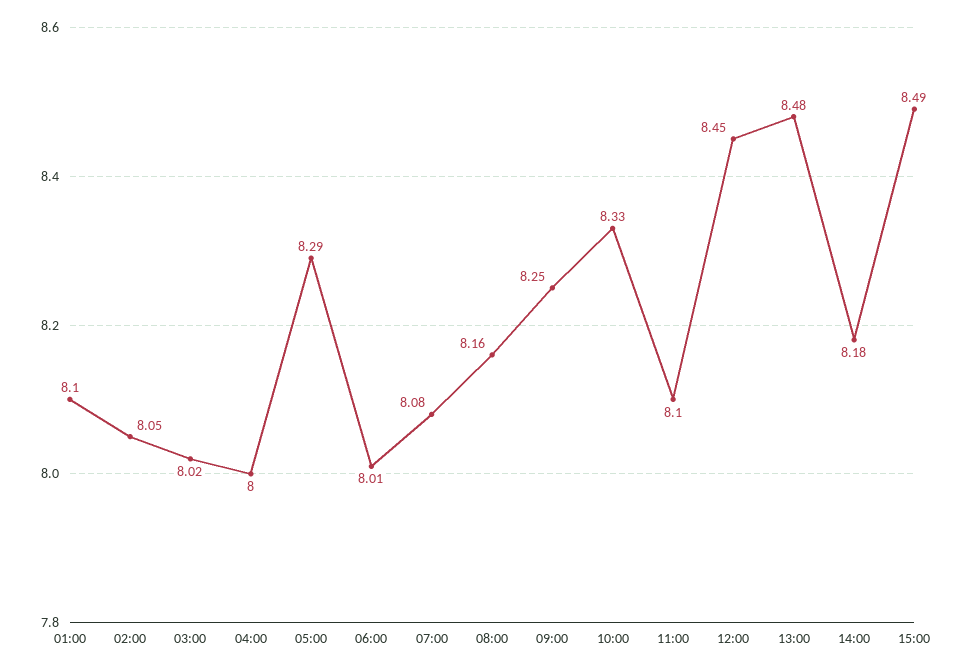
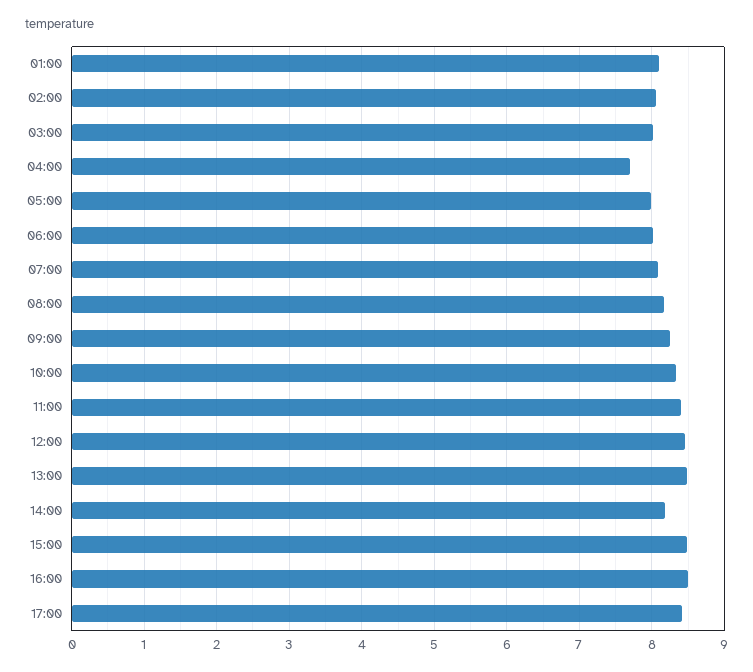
04:00: 8 -> 7.7
05:00: 8.29 -> 8
11:00: 8.1 -> 8.4
16:00: none -> 8.5
17:00: none -> 8.4

